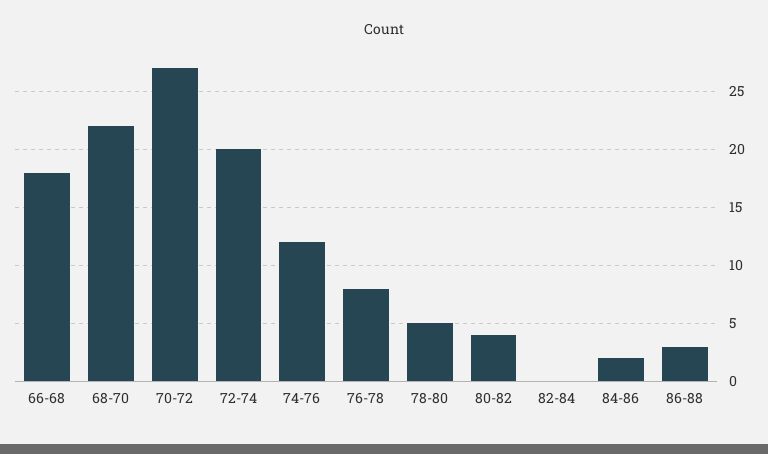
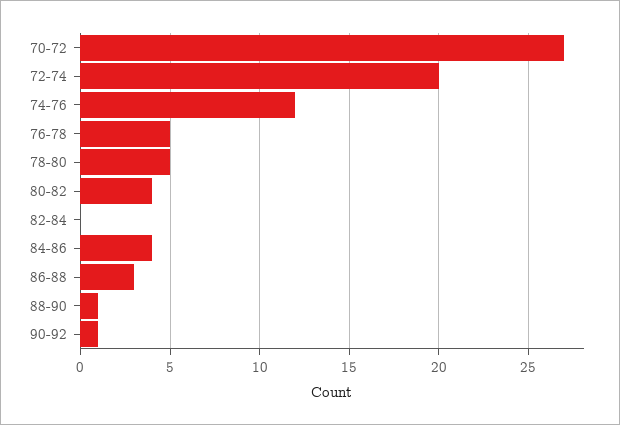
66-68: 18 -> none
68-70: 22 -> none
76-78: 8 -> 5
84-86: 2 -> 4
88-90: none -> 1
90-92: none -> 1

